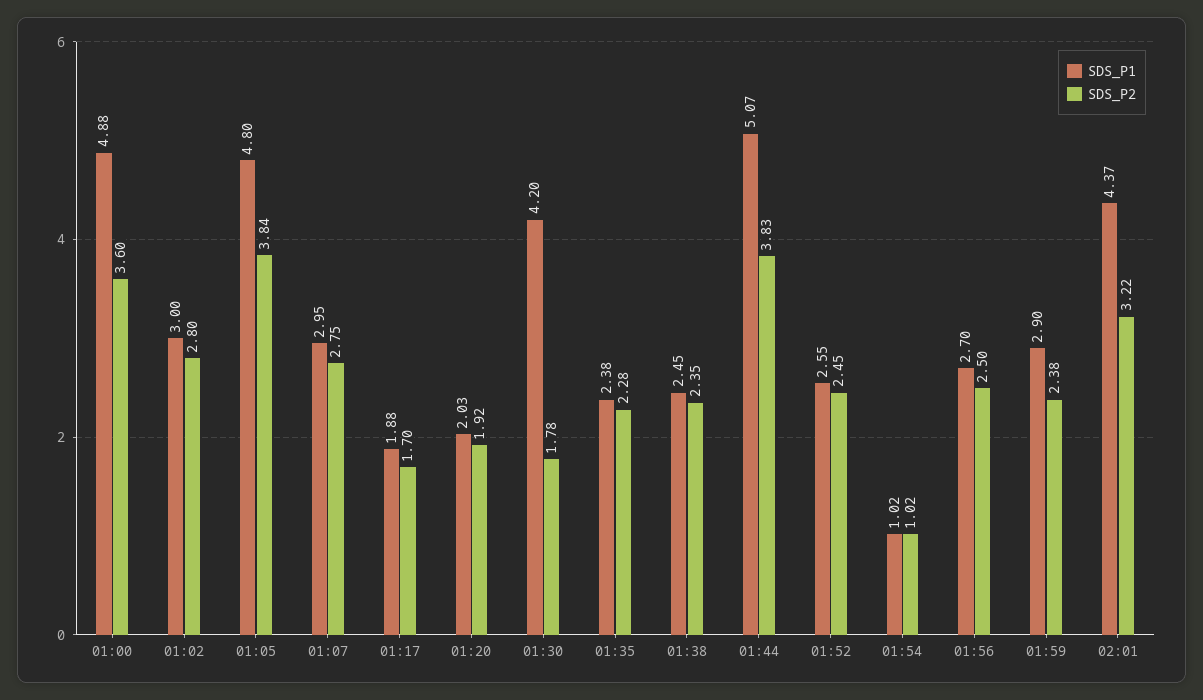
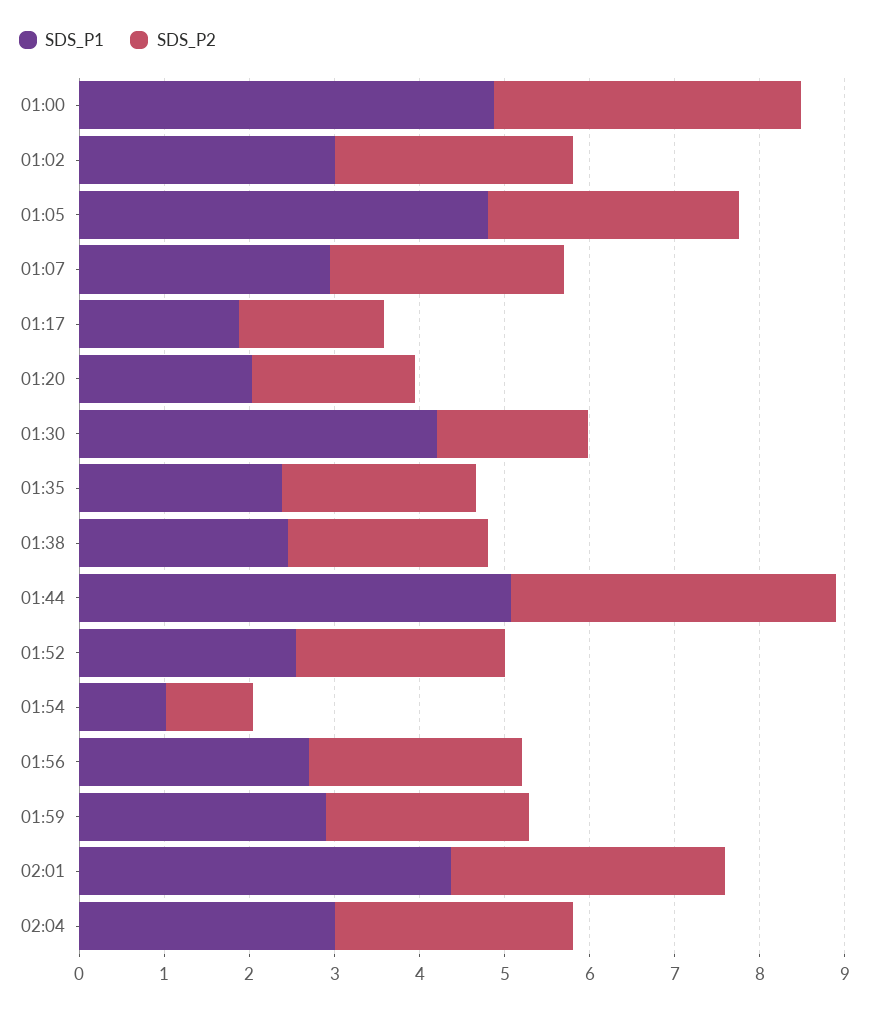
SDS_P2, 01:05: 3.84 -> 3
SDS_P1, 02:04: none -> 3
SDS_P2, 02:04: none -> 2.8

